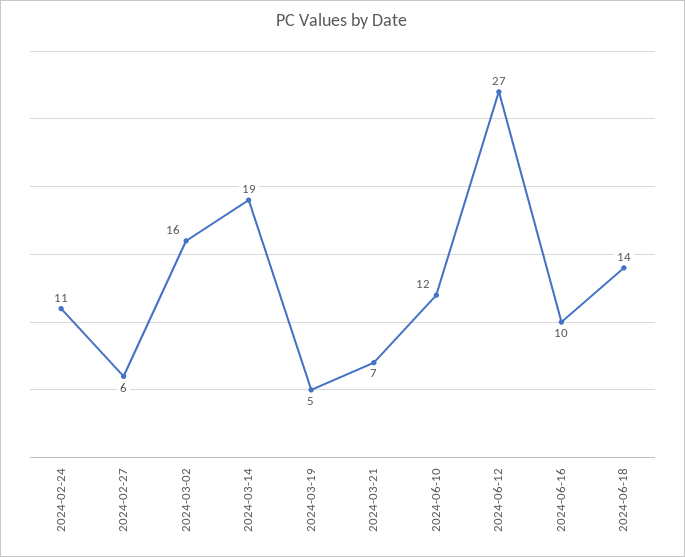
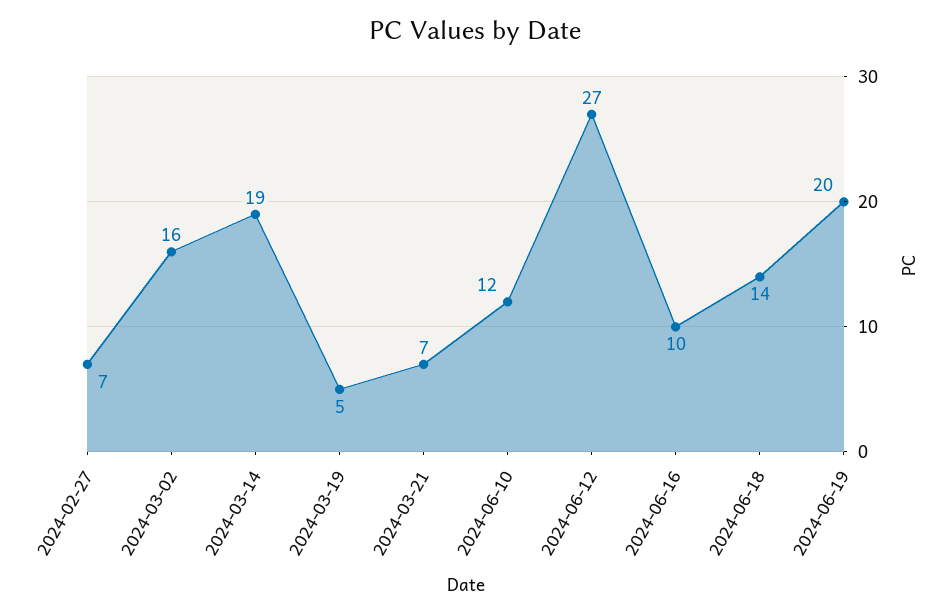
2024-02-24: 11 -> none
2024-02-27: 6 -> 7
2024-06-19: none -> 20

